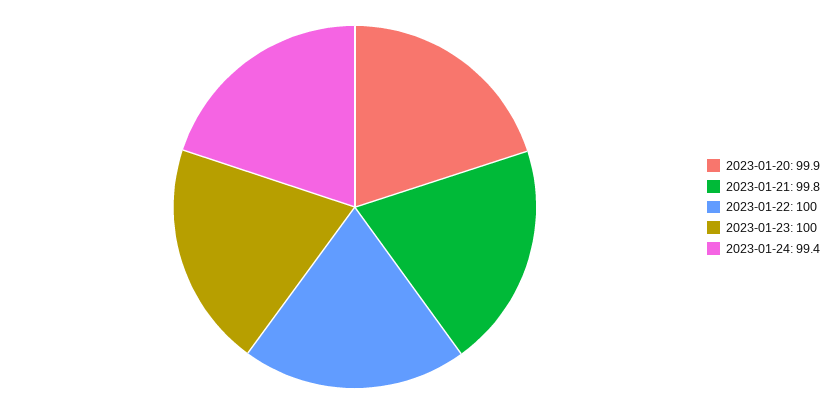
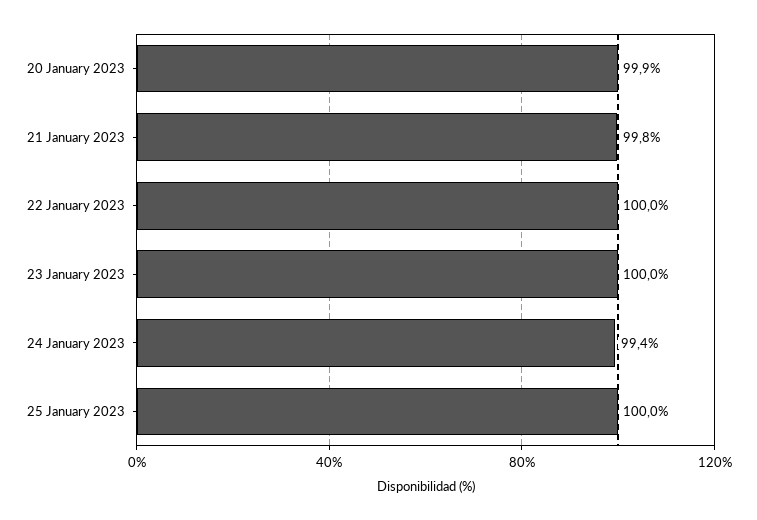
25 January 2023: none -> 100

